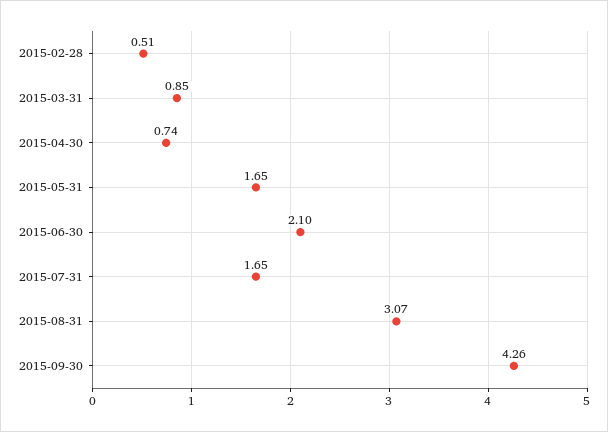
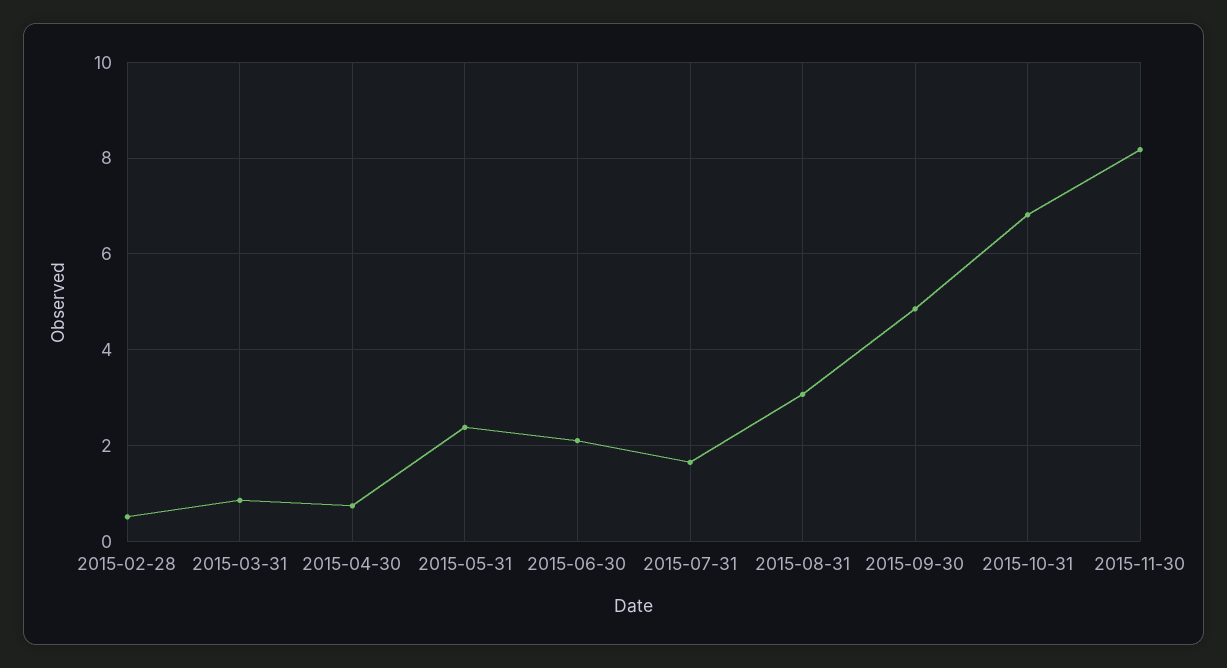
2015-05-31: 1.65 -> 2.4
2015-09-30: 4.26 -> 4.8
2015-10-31: none -> 6.8
2015-11-30: none -> 8.2

